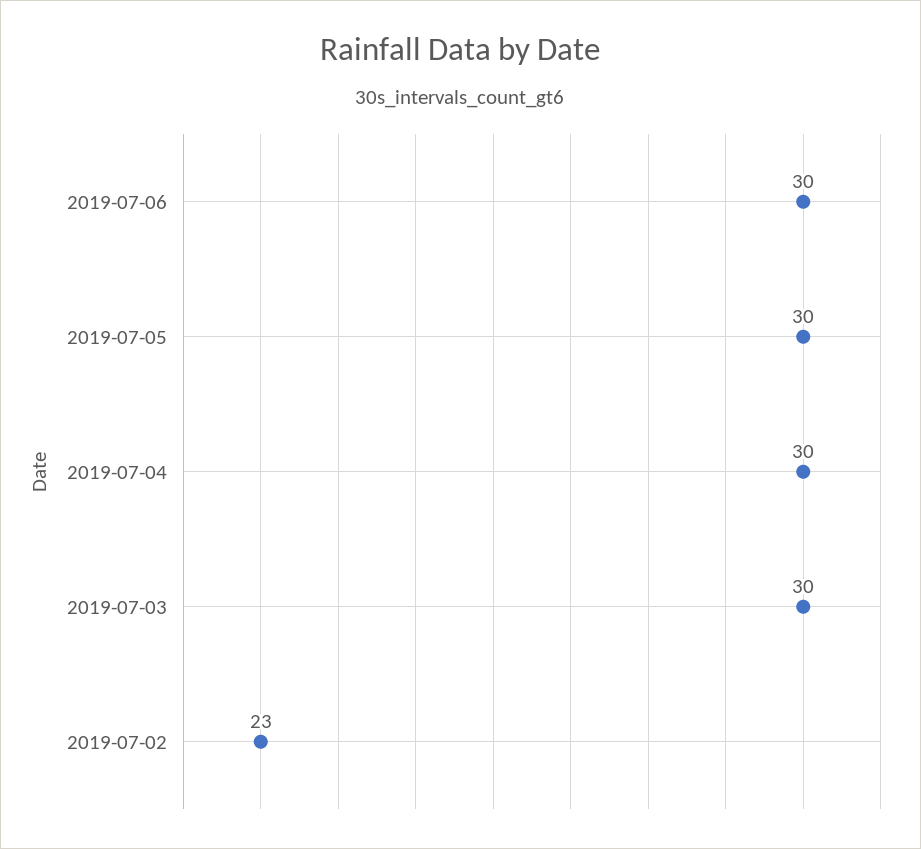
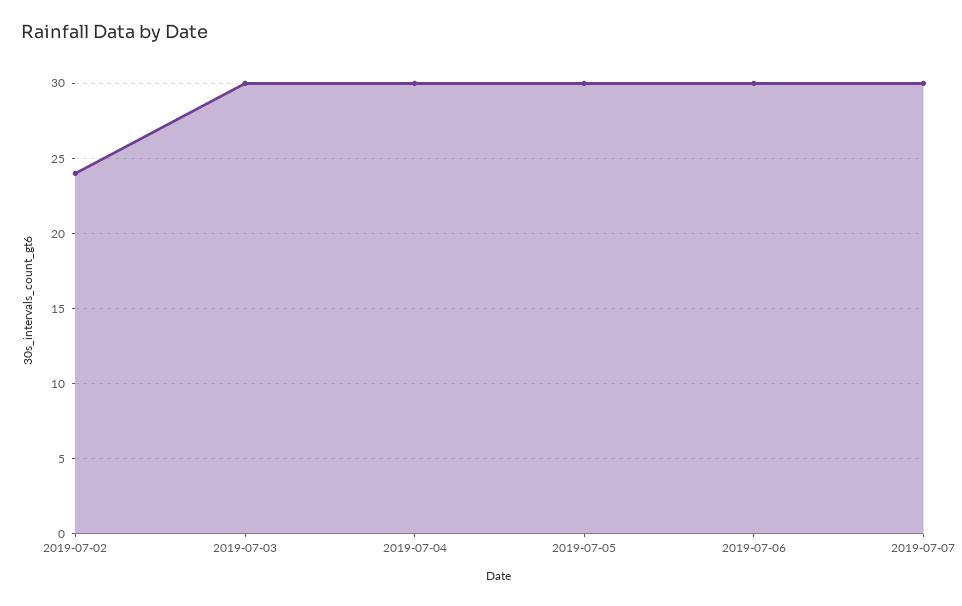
2019-07-02: 23 -> 24
2019-07-07: none -> 30

